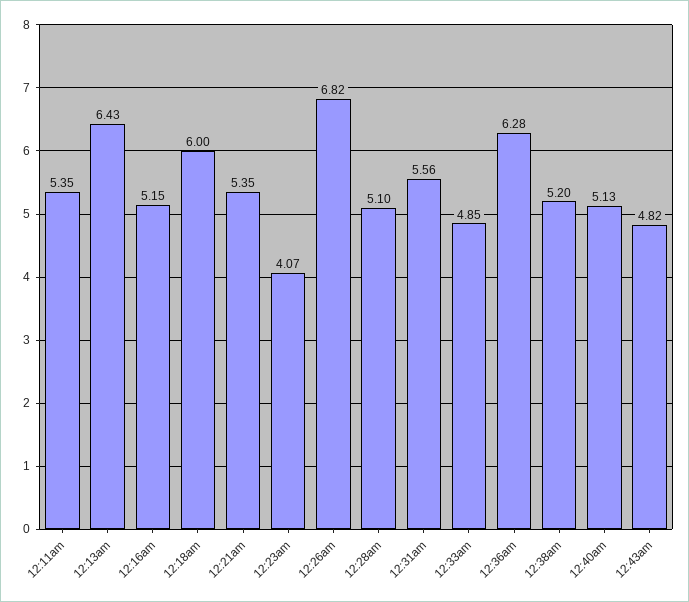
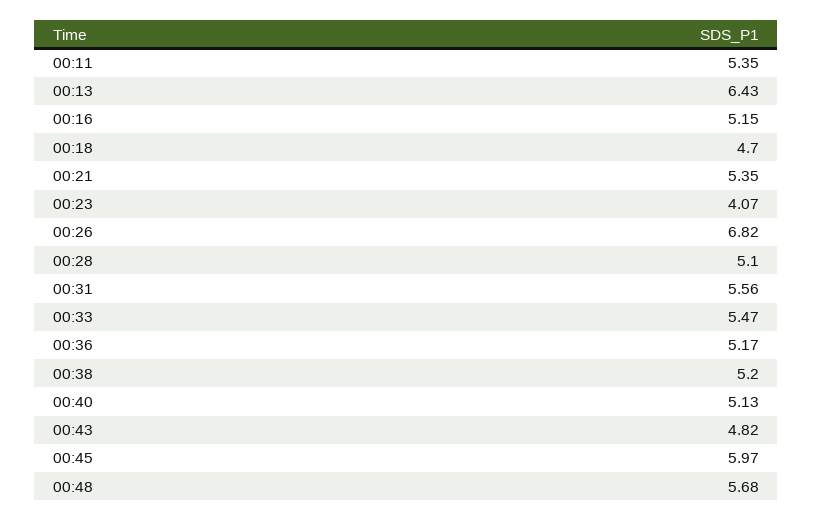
12:18am: 6 -> 4.7
12:33am: 4.85 -> 5.47
12:36am: 6.28 -> 5.17
00:45: none -> 5.97
00:48: none -> 5.68

